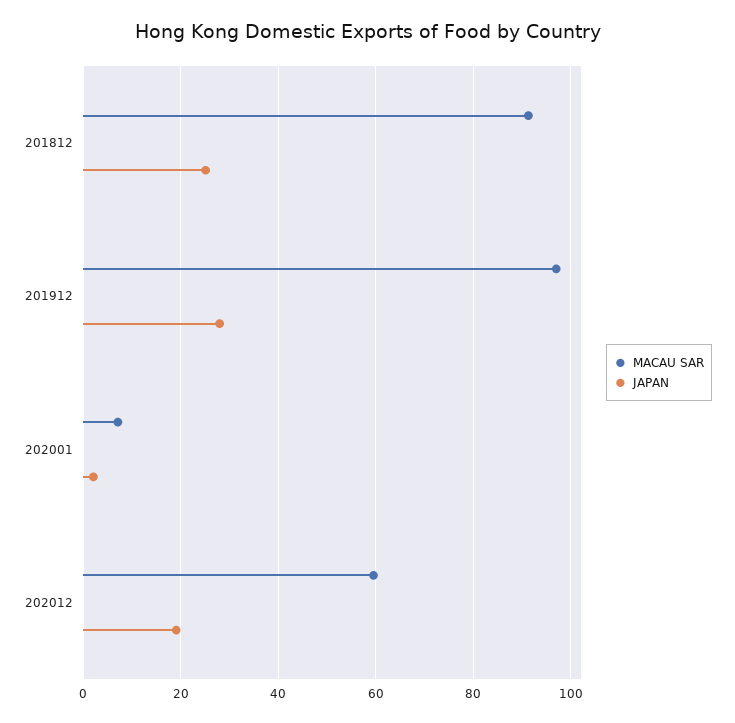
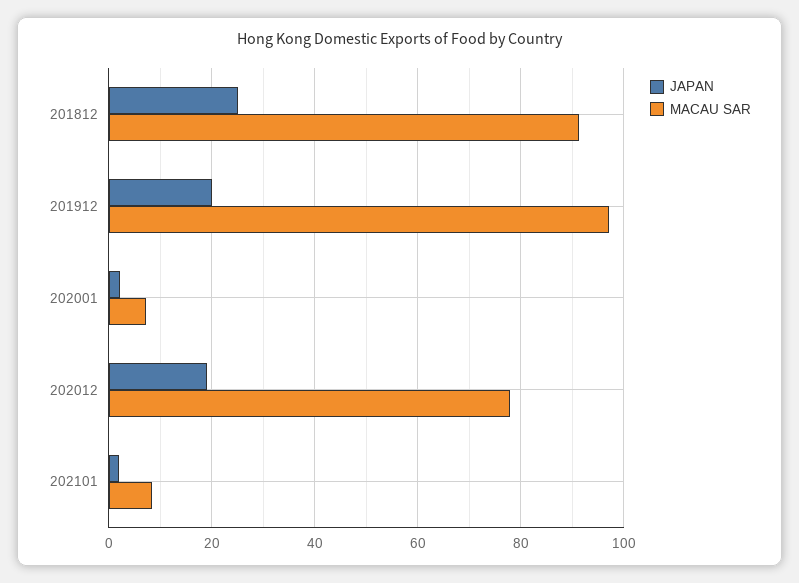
JAPAN, 201912: 28 -> 20
MACAU SAR, 202012: 60 -> 78
JAPAN, 202101: none -> 2
MACAU SAR, 202101: none -> 8

